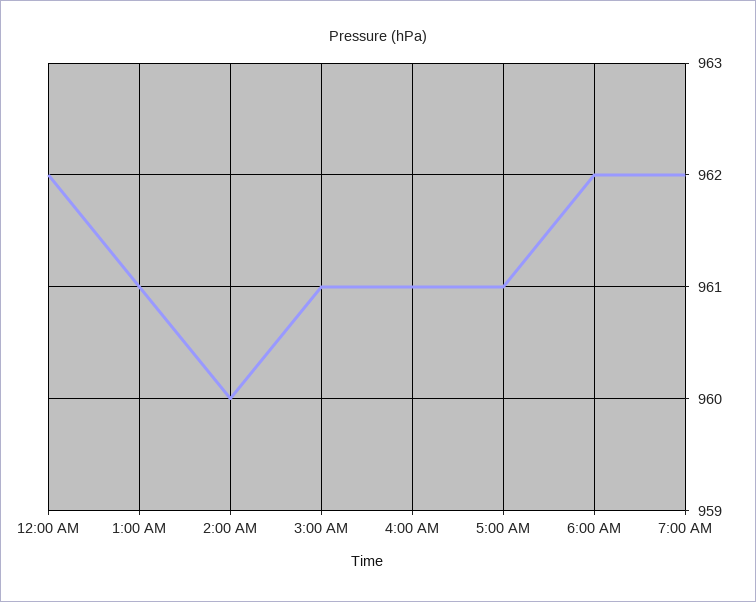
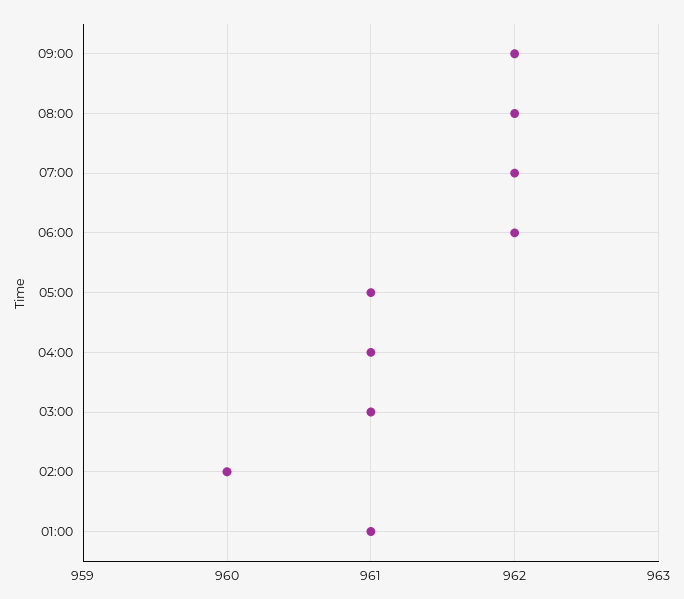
12:00 AM: 962 -> none
09:00: none -> 962
08:00: none -> 962

